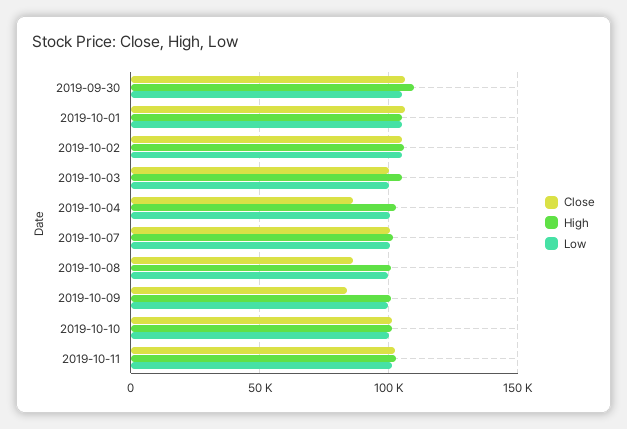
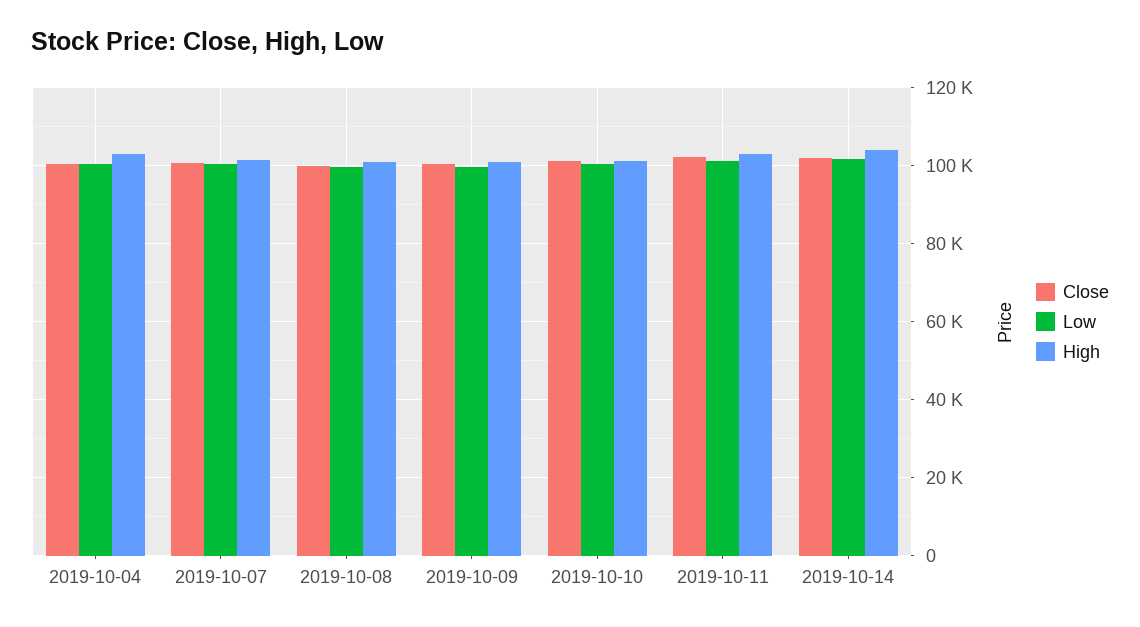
Close, 2019-09-30: 105000 -> none
High, 2019-09-30: 110000 -> none
Low, 2019-09-30: 105000 -> none
Close, 2019-10-01: 105000 -> none
High, 2019-10-01: 105000 -> none
Low, 2019-10-01: 105000 -> none
Close, 2019-10-02: 105000 -> none
High, 2019-10-02: 105000 -> none
Low, 2019-10-02: 105000 -> none
Close, 2019-10-03: 100000 -> none
High, 2019-10-03: 105000 -> none
Low, 2019-10-03: 100000 -> none
Close, 2019-10-04: 85000 -> 100000
Close, 2019-10-08: 85000 -> 100000
Close, 2019-10-09: 85000 -> 100000
Close, 2019-10-14: none -> 102000
Low, 2019-10-14: none -> 102000
High, 2019-10-14: none -> 104000

